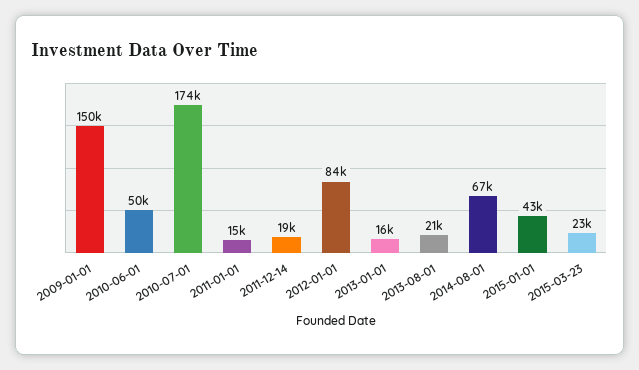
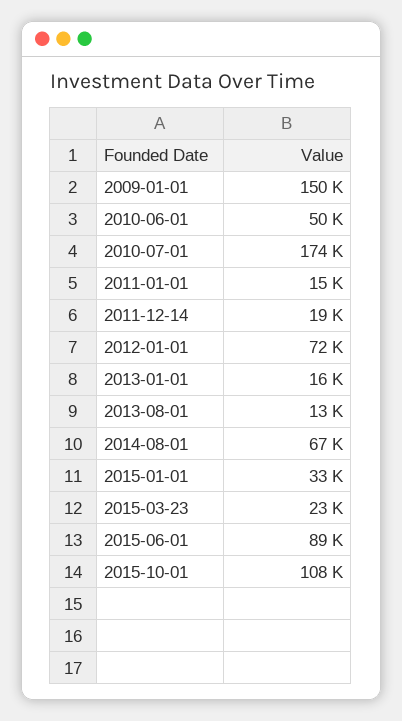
2012-01-01: 84000 -> 72000
2013-08-01: 21000 -> 13000
2015-01-01: 43000 -> 33000
2015-06-01: none -> 89000
2015-10-01: none -> 108000

